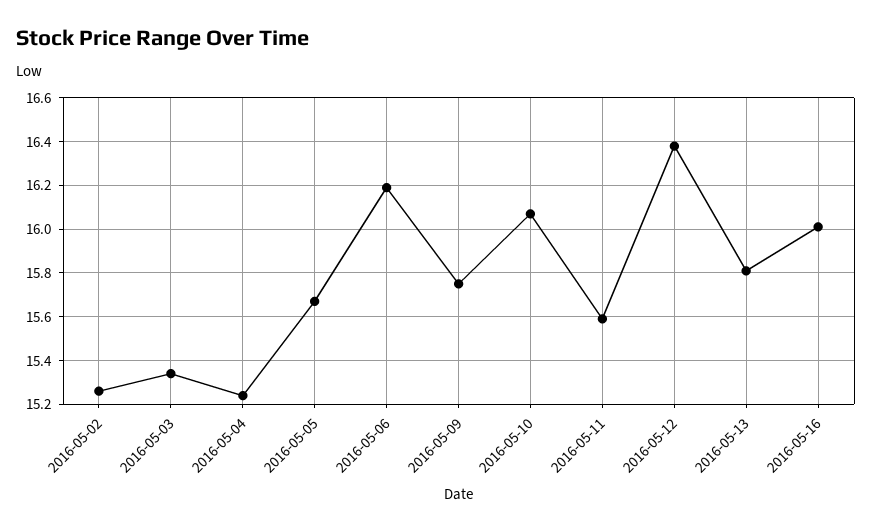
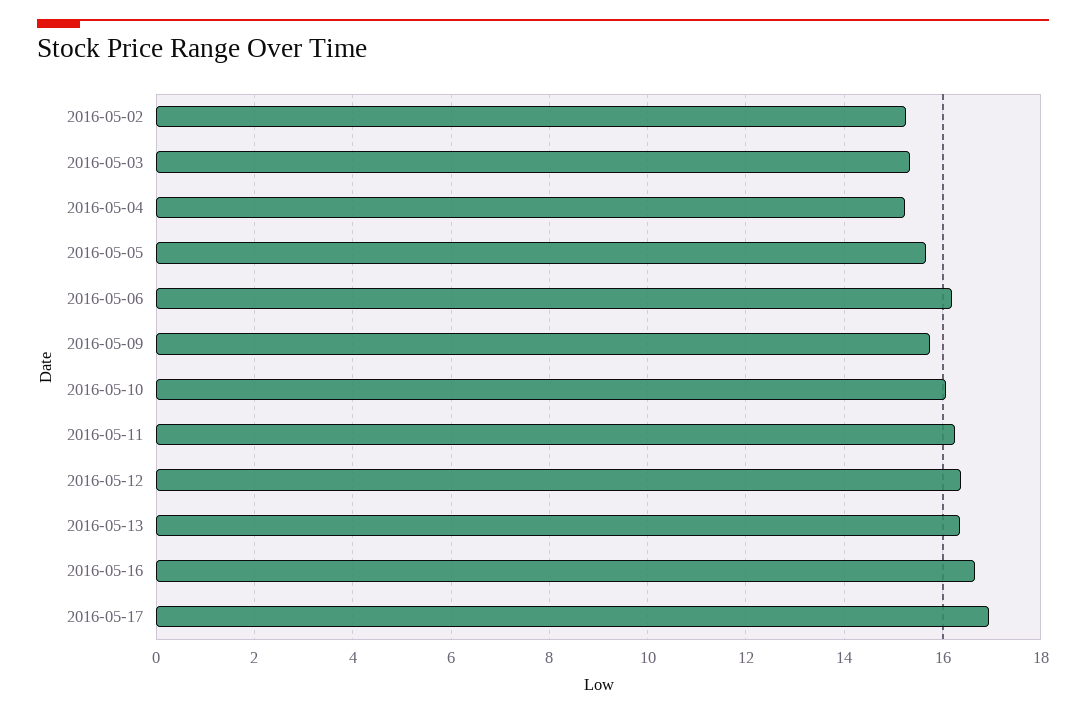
2016-05-11: 15.6 -> 16.2
2016-05-13: 15.8 -> 16.4
2016-05-16: 16 -> 16.6
2016-05-17: none -> 17

